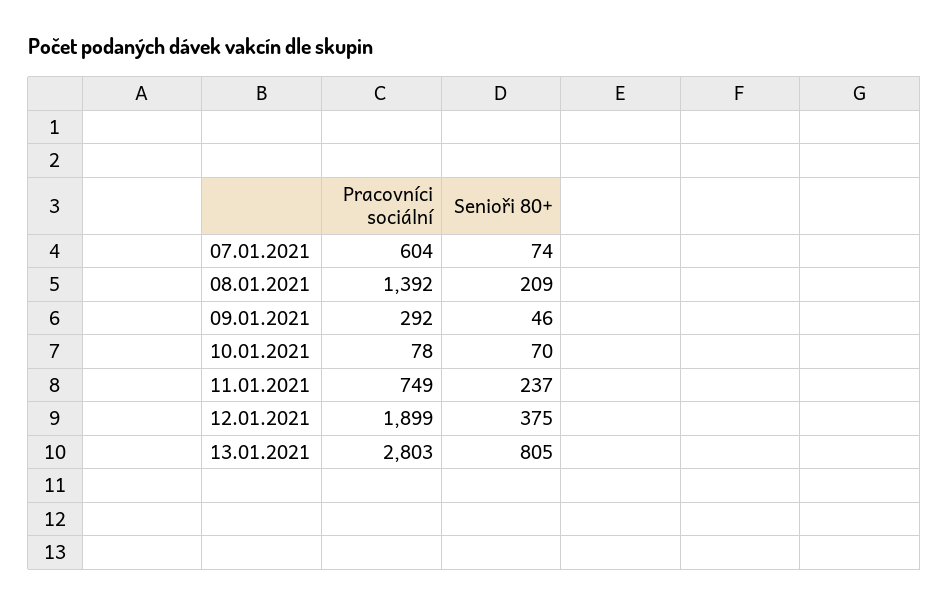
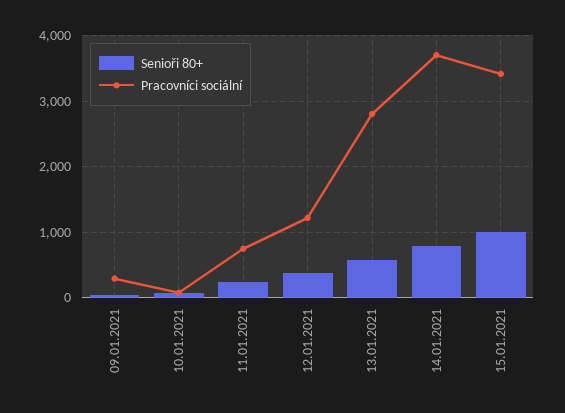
Pracovníci sociální, 07.01.2021: 604 -> none
Senioři 80+, 07.01.2021: 74 -> none
Pracovníci sociální, 08.01.2021: 1392 -> none
Senioři 80+, 08.01.2021: 209 -> none
Pracovníci sociální, 12.01.2021: 1899 -> 1200
Senioři 80+, 13.01.2021: 805 -> 600
Senioři 80+, 14.01.2021: none -> 800
Pracovníci sociální, 14.01.2021: none -> 3700
Senioři 80+, 15.01.2021: none -> 1000
Pracovníci sociální, 15.01.2021: none -> 3400

